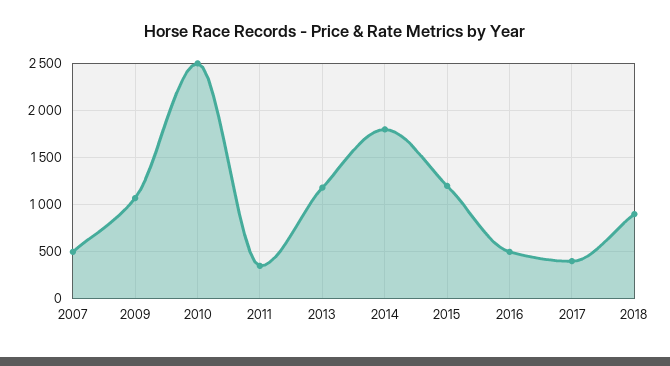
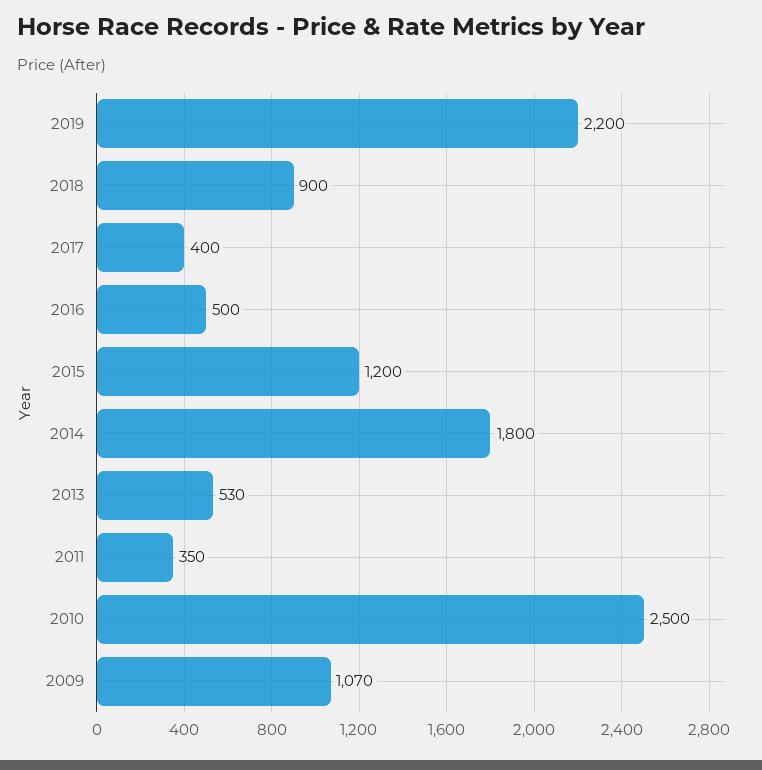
2007: 500 -> none
2013: 1200 -> 530
2019: none -> 2200

